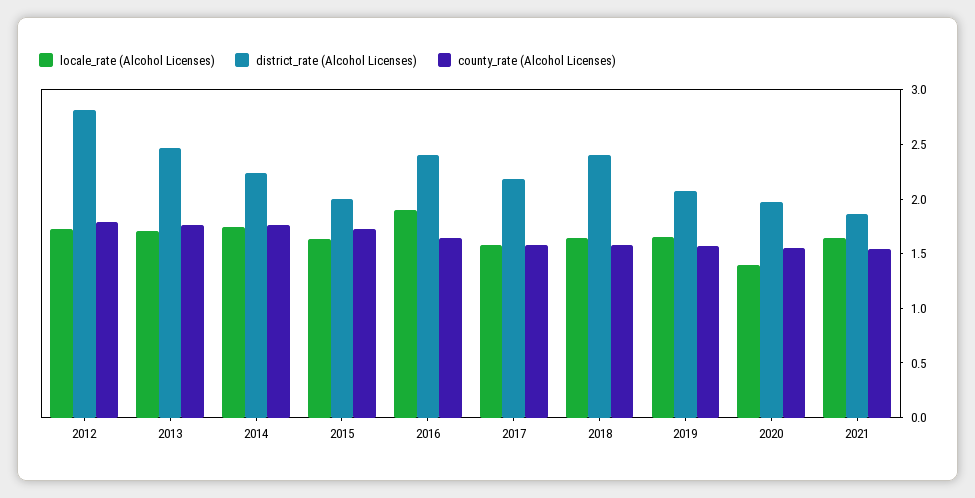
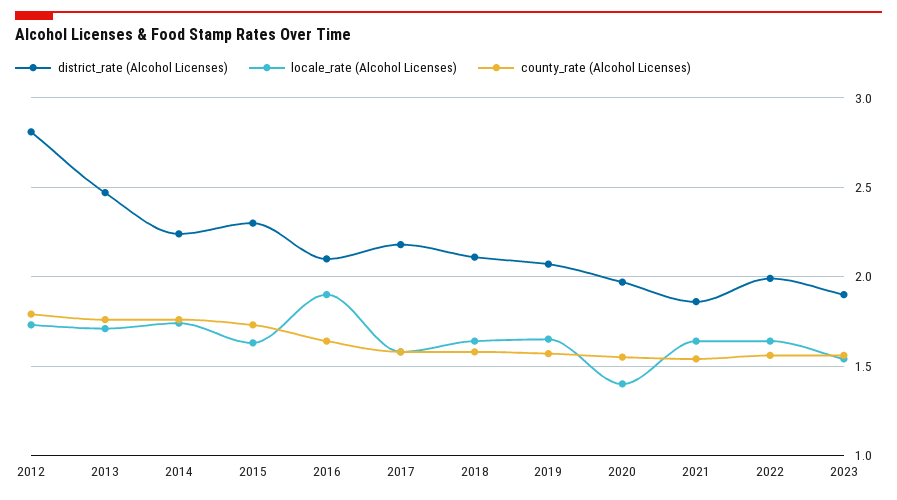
district_rate (Alcohol Licenses), 2015: 2 -> 2.3
district_rate (Alcohol Licenses), 2016: 2.4 -> 2.1
district_rate (Alcohol Licenses), 2018: 2.4 -> 2.1
district_rate (Alcohol Licenses), 2022: none -> 2
locale_rate (Alcohol Licenses), 2022: none -> 1.65
county_rate (Alcohol Licenses), 2022: none -> 1.55
district_rate (Alcohol Licenses), 2023: none -> 1.9
locale_rate (Alcohol Licenses), 2023: none -> 1.55
county_rate (Alcohol Licenses), 2023: none -> 1.55

